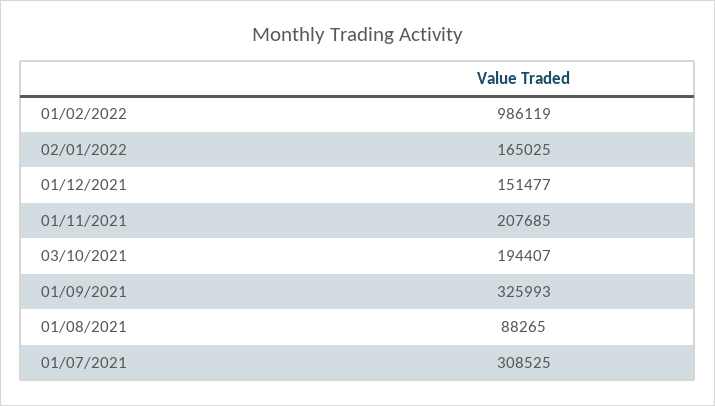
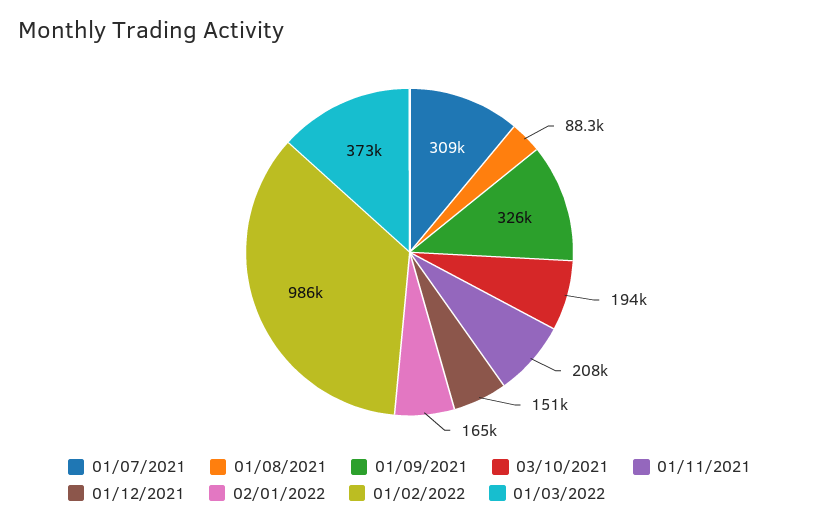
01/03/2022: none -> 373000

